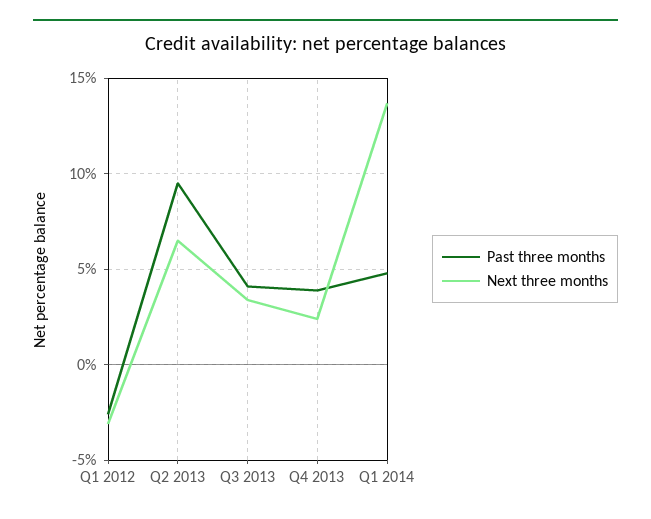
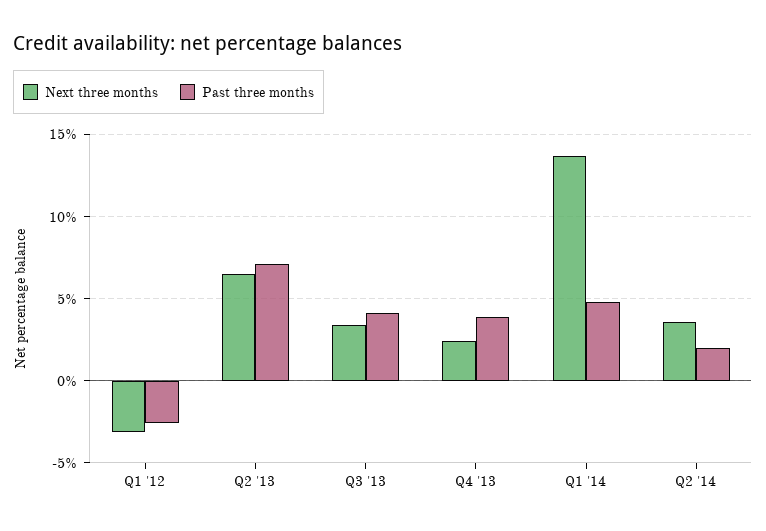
Past three months, Q2 2013: 9.5 -> 7
Next three months, Q2 '14: none -> 3.5
Past three months, Q2 '14: none -> 2

